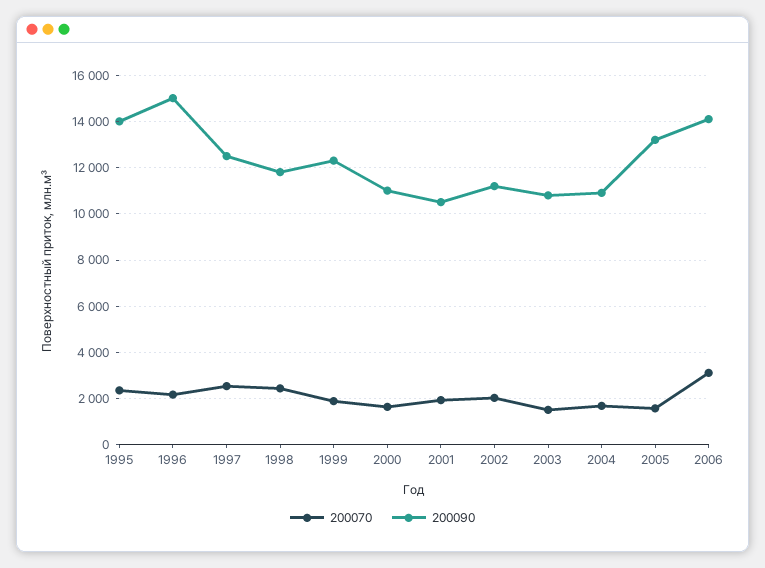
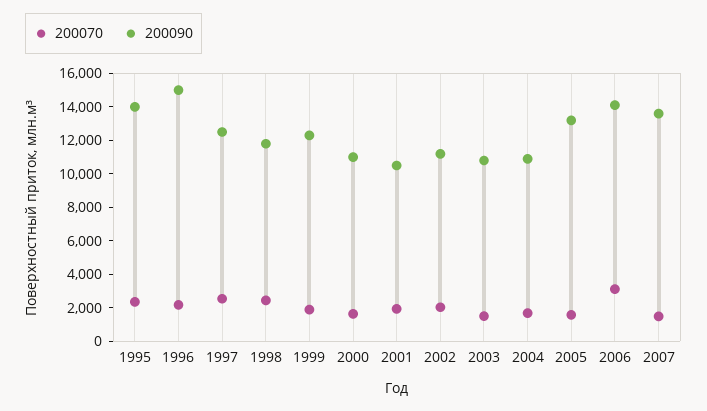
200070, 2007: none -> 1500
200090, 2007: none -> 13500

